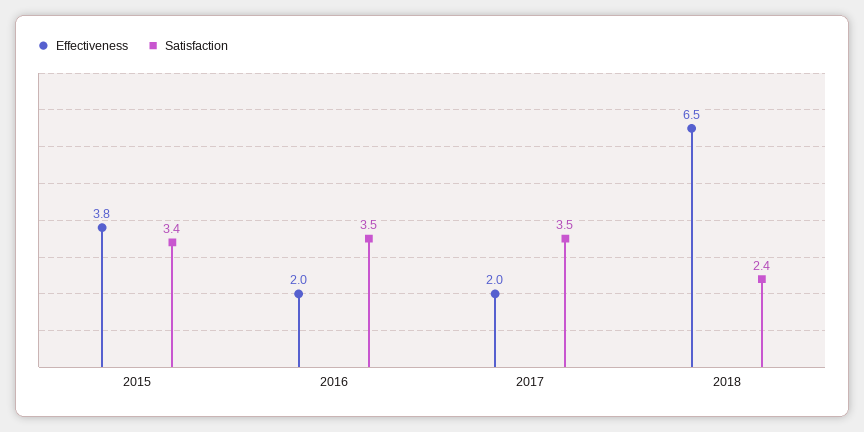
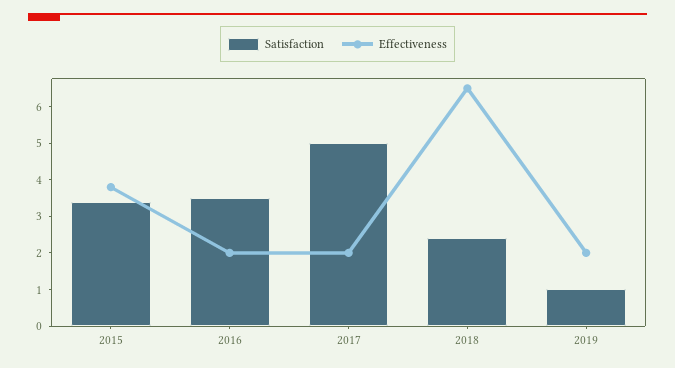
Satisfaction, 2017: 3.5 -> 5
Satisfaction, 2019: none -> 1
Effectiveness, 2019: none -> 2

